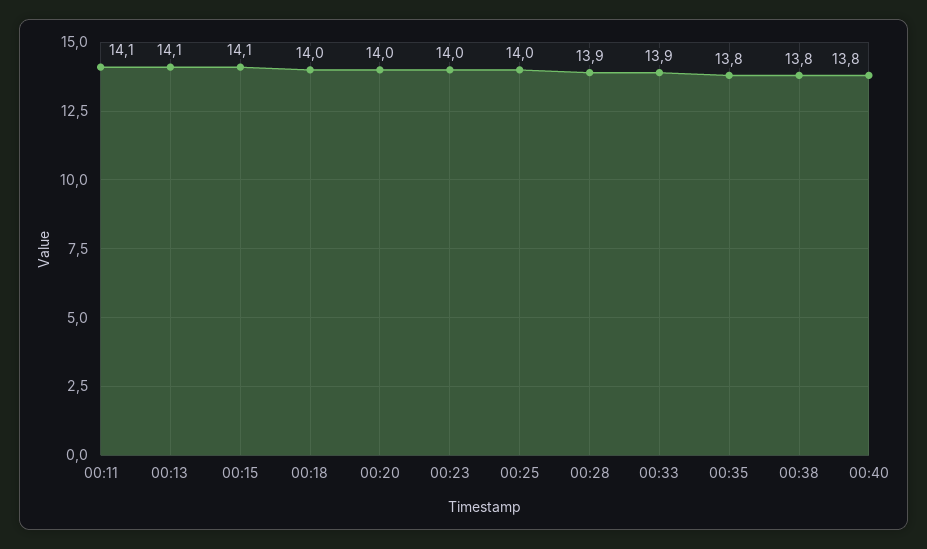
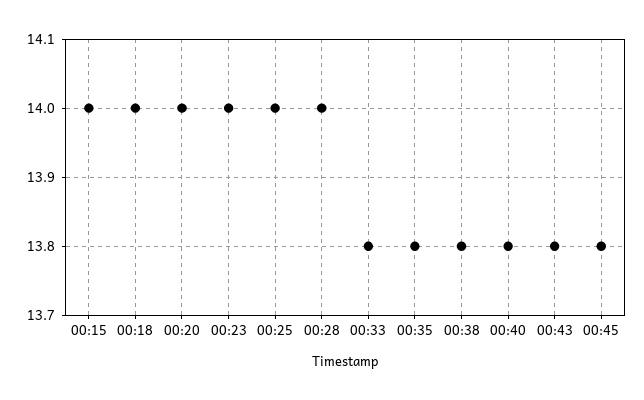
00:11: 14.1 -> none
00:13: 14.1 -> none
00:15: 14.1 -> 14
00:28: 13.9 -> 14
00:33: 13.9 -> 13.8
00:43: none -> 13.8
00:45: none -> 13.8

